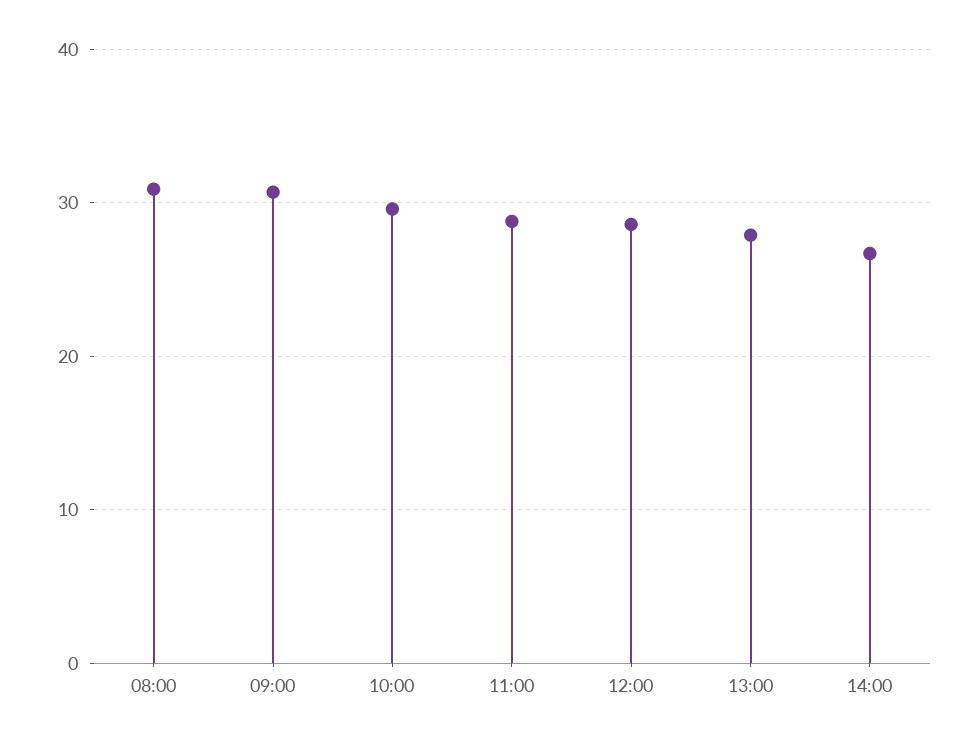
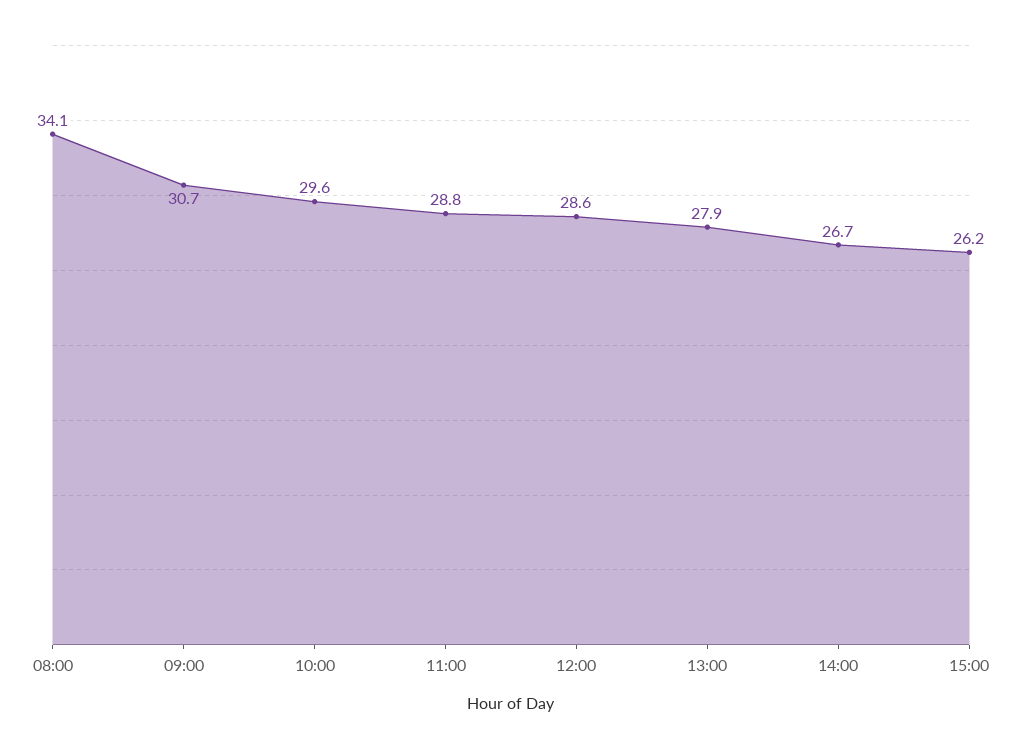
08:00: 31 -> 34.1
15:00: none -> 26.2

